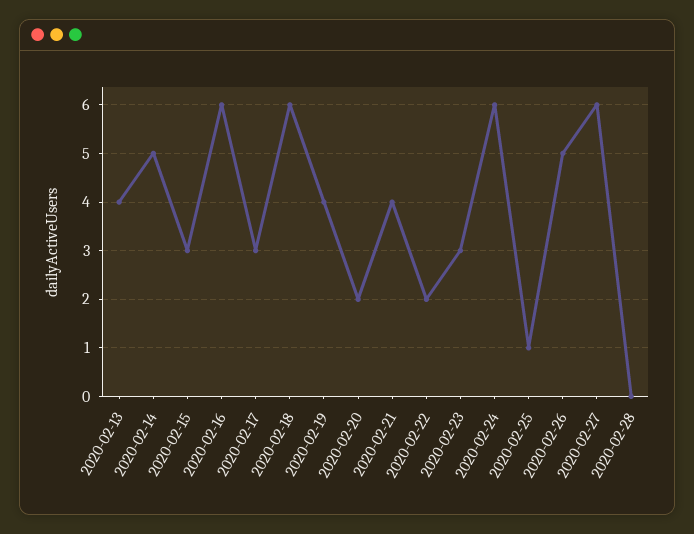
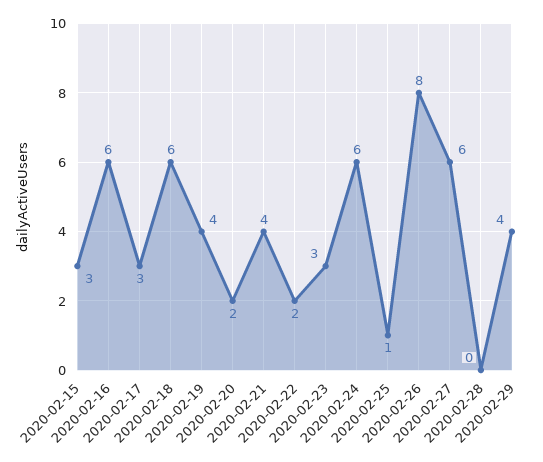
2020-02-13: 4 -> none
2020-02-14: 5 -> none
2020-02-26: 5 -> 8
2020-02-29: none -> 4

